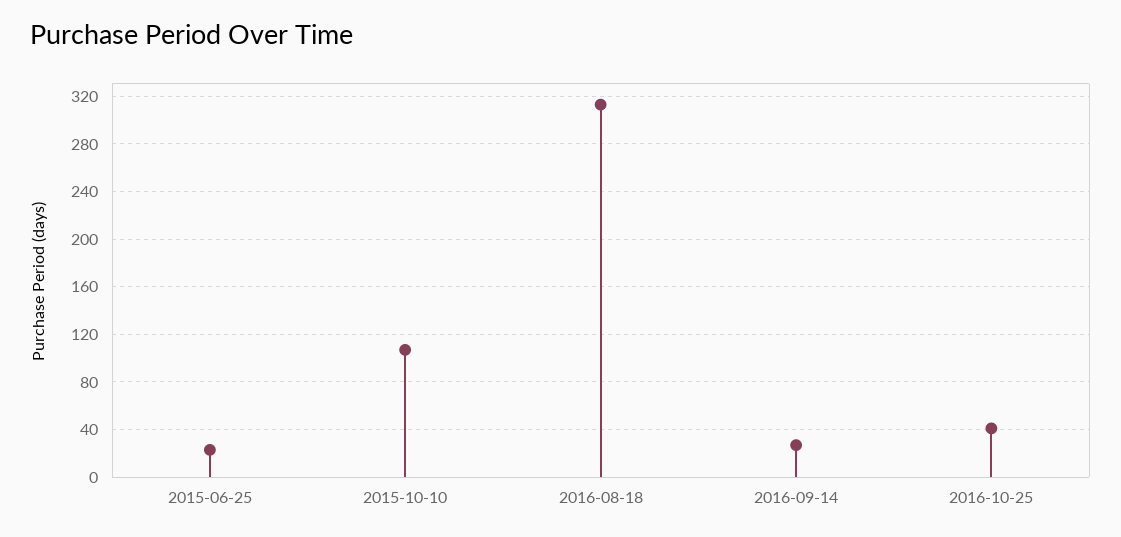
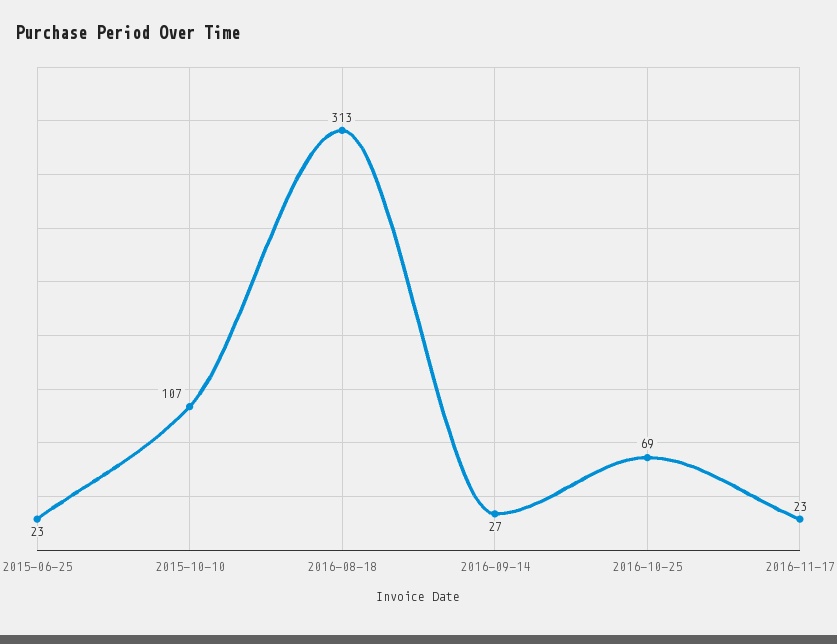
2016-10-25: 40 -> 69
2016-11-17: none -> 23

